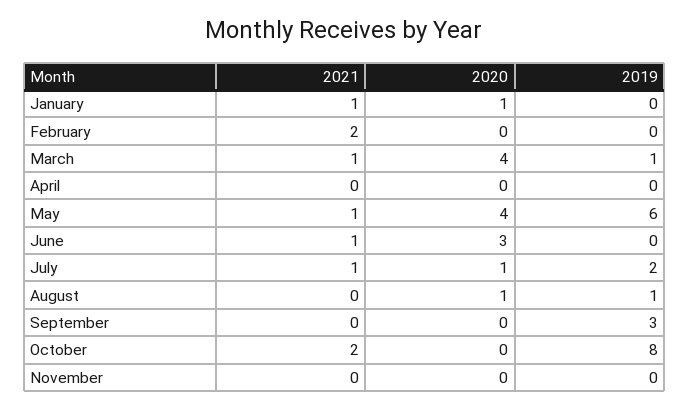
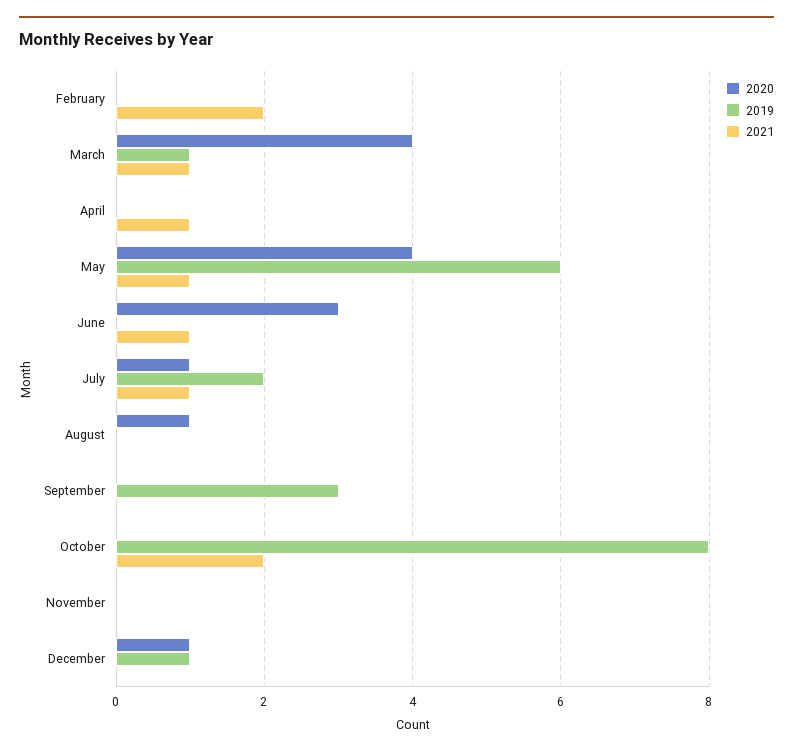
2021, January: 1 -> none
2020, January: 1 -> none
2019, January: 0 -> none
2021, April: 0 -> 1
2019, August: 1 -> 0
2020, December: none -> 1
2019, December: none -> 1
2021, December: none -> 0

